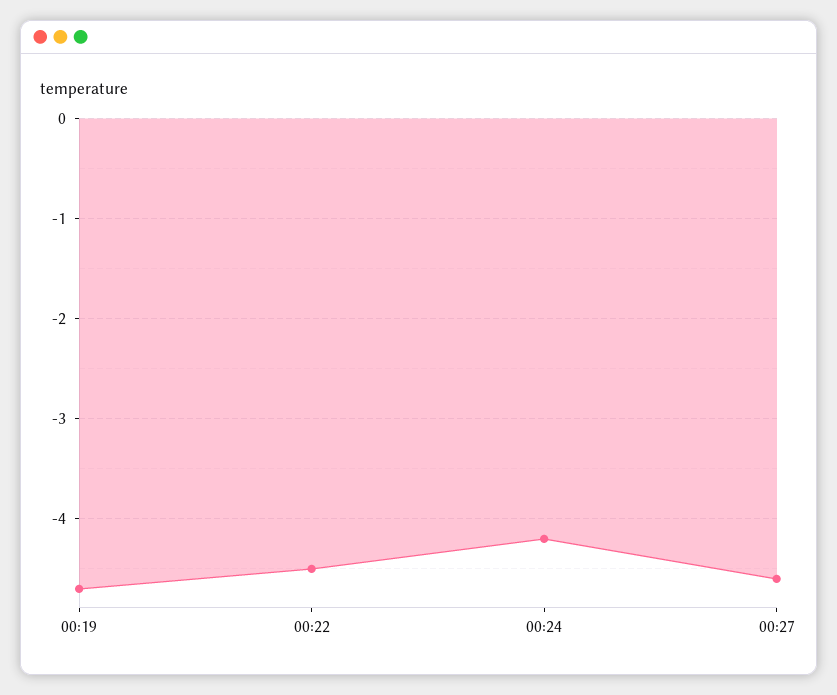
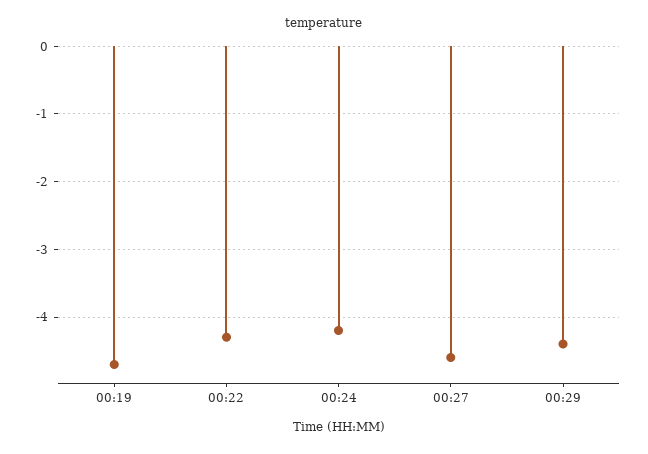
00:22: -4.5 -> -4.3
00:29: none -> -4.4

